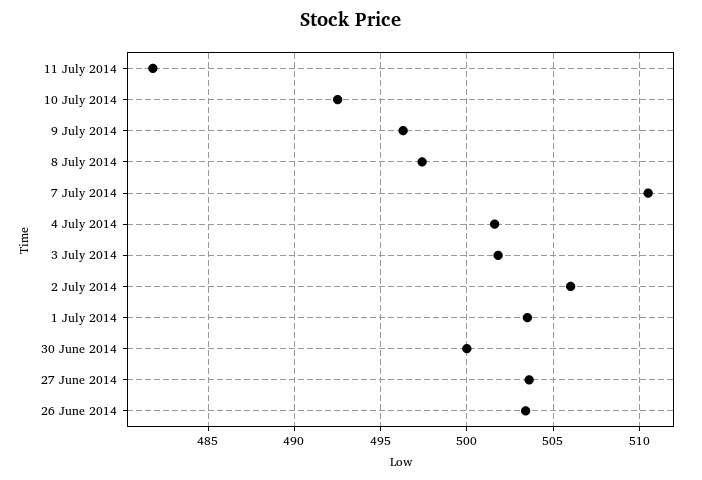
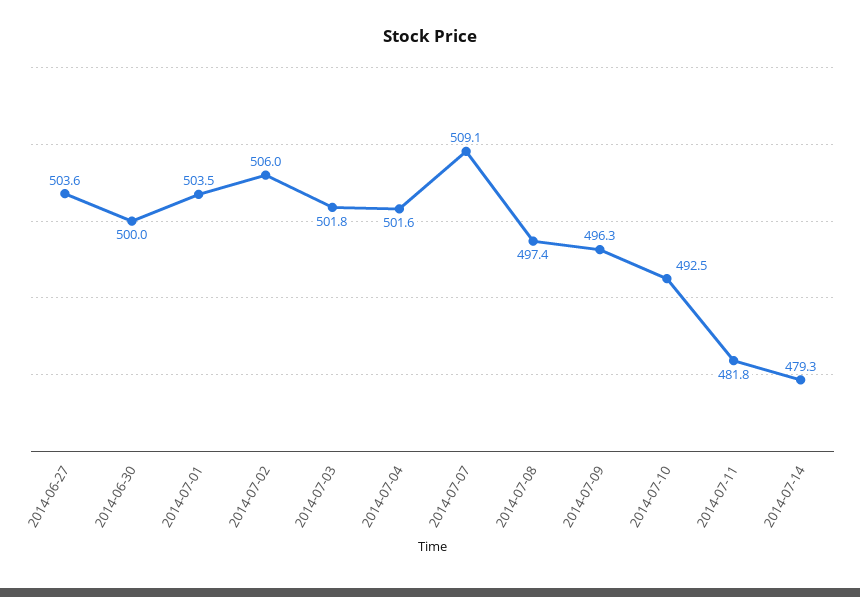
7 July 2014: 510.5 -> 509.1
26 June 2014: 503.5 -> none
2014-07-14: none -> 479.3

